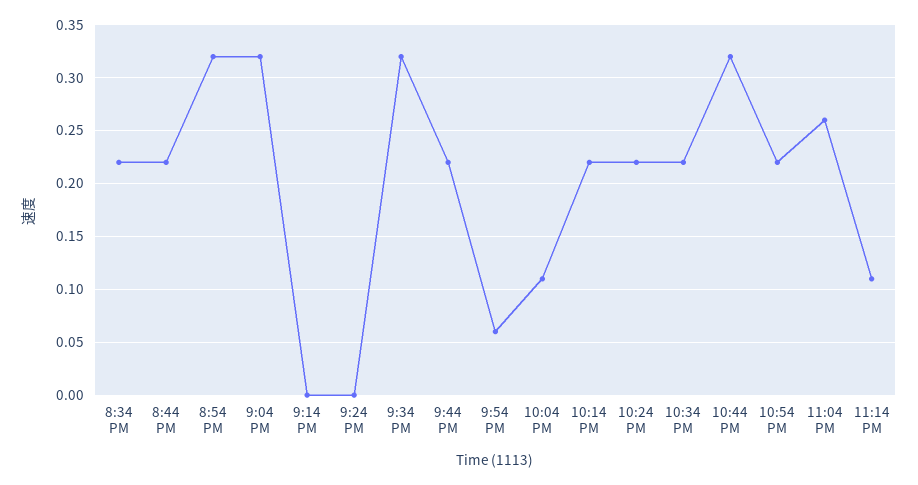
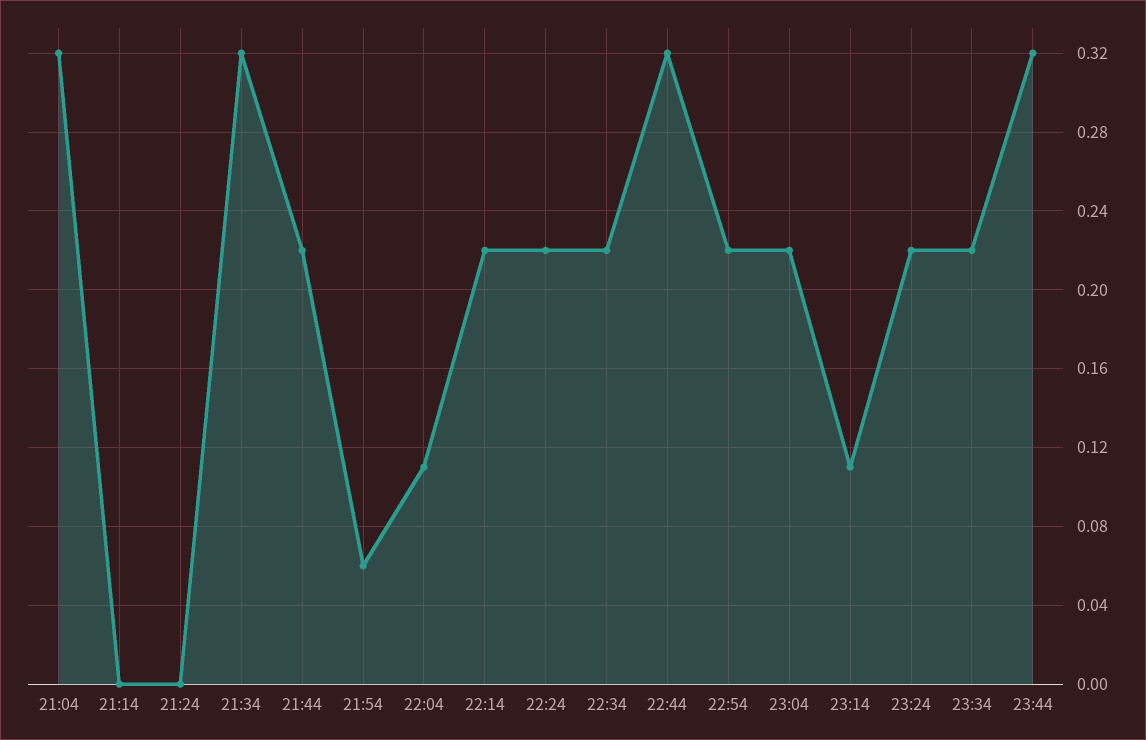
8:34 PM: 0.22 -> none
8:44 PM: 0.22 -> none
8:54 PM: 0.32 -> none
11:04 PM: 0.26 -> 0.22
23:24: none -> 0.22
23:34: none -> 0.22
23:44: none -> 0.32

